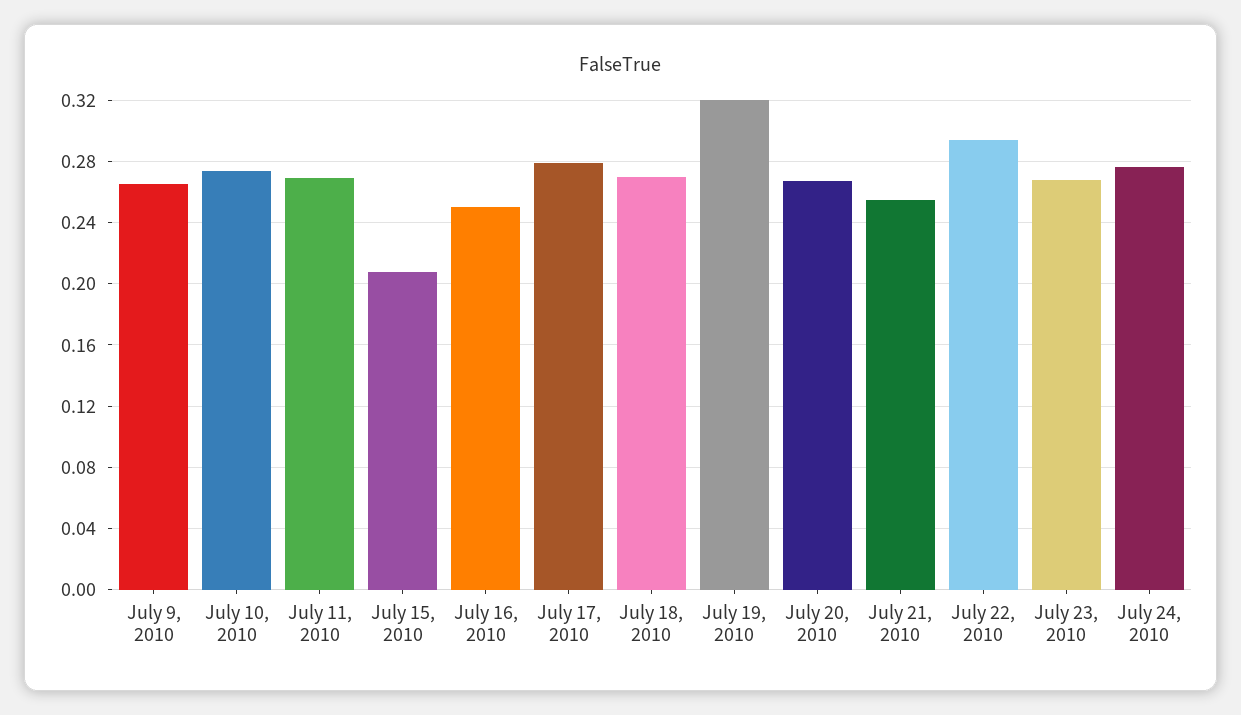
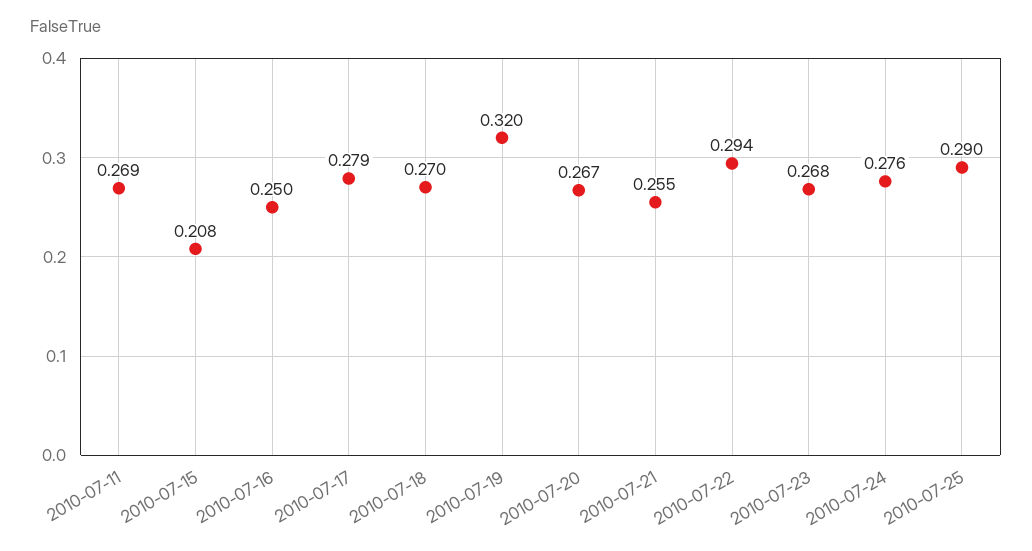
July 9, 2010: 0.265 -> none
July 10, 2010: 0.275 -> none
2010-07-25: none -> 0.29

